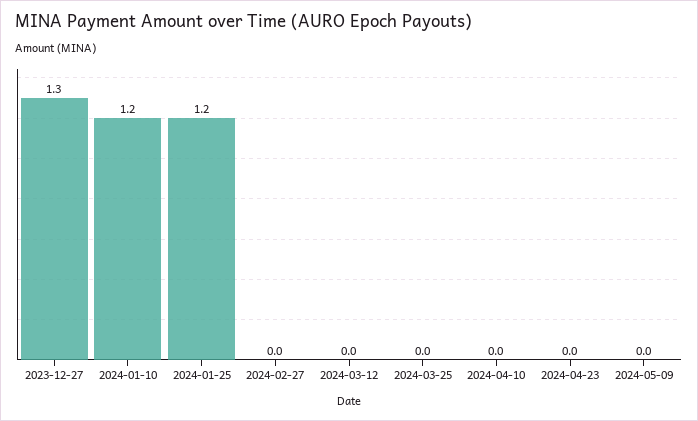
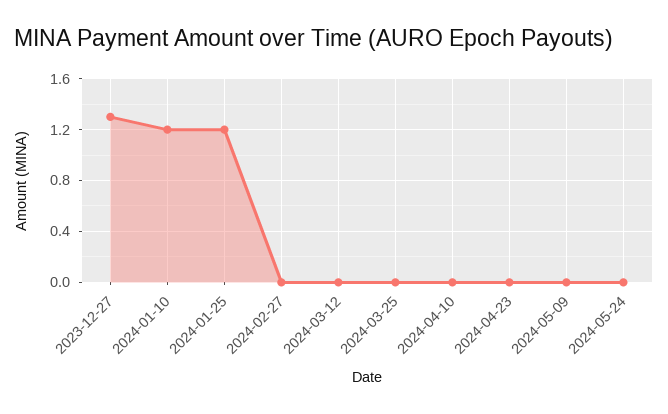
2024-05-24: none -> 0

